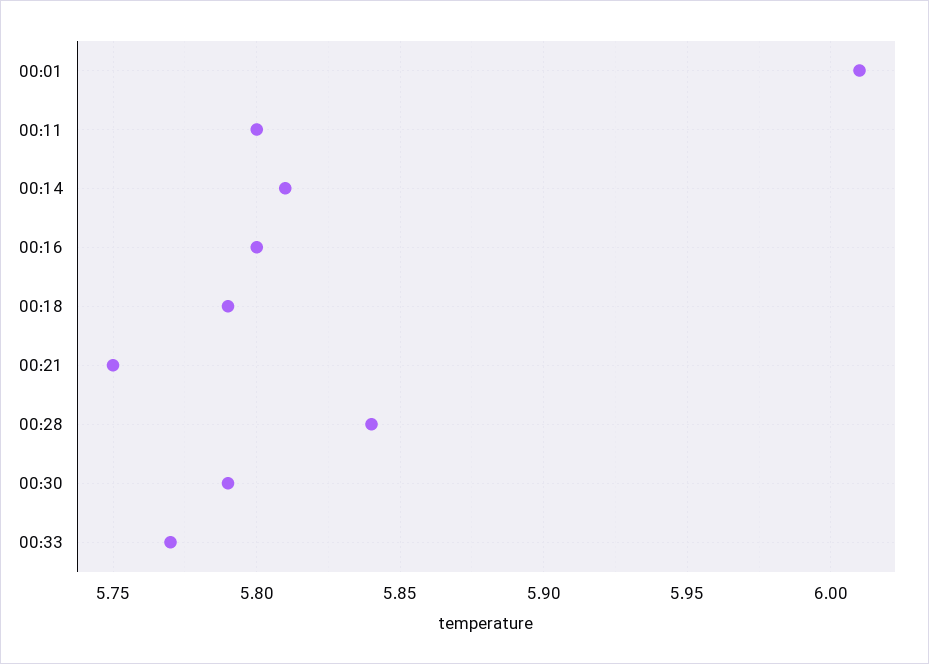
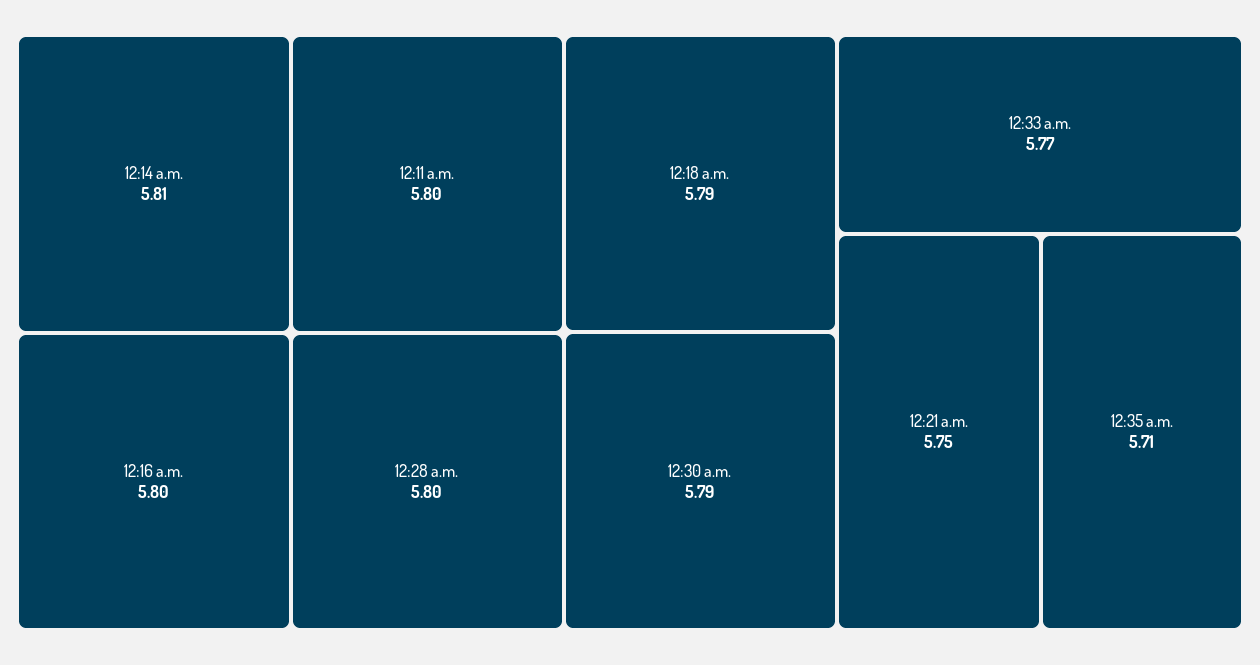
00:01: 6.01 -> none
00:28: 5.84 -> 5.8
12:35 a.m.: none -> 5.71

